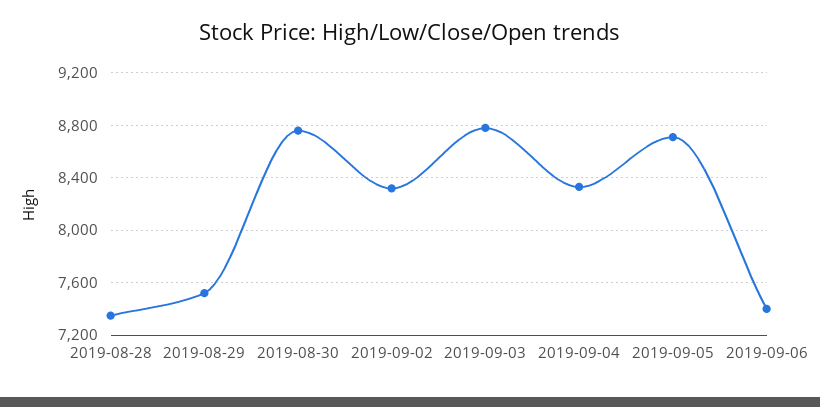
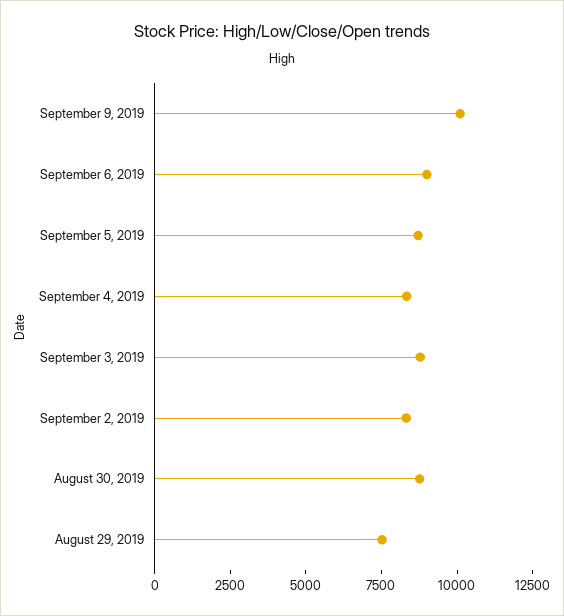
2019-08-28: 7350 -> none
2019-09-06: 7400 -> 9000
September 9, 2019: none -> 10000

